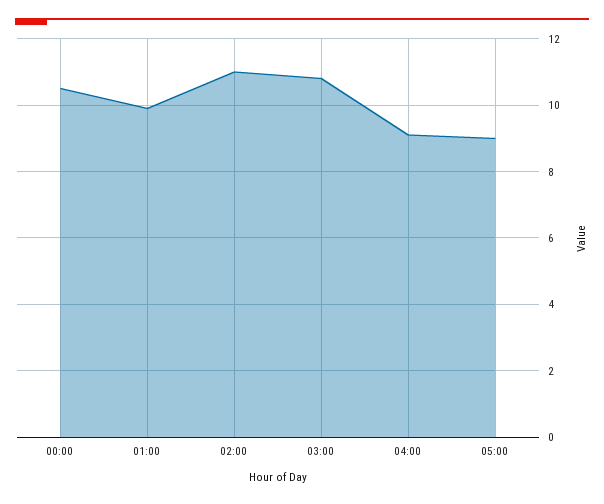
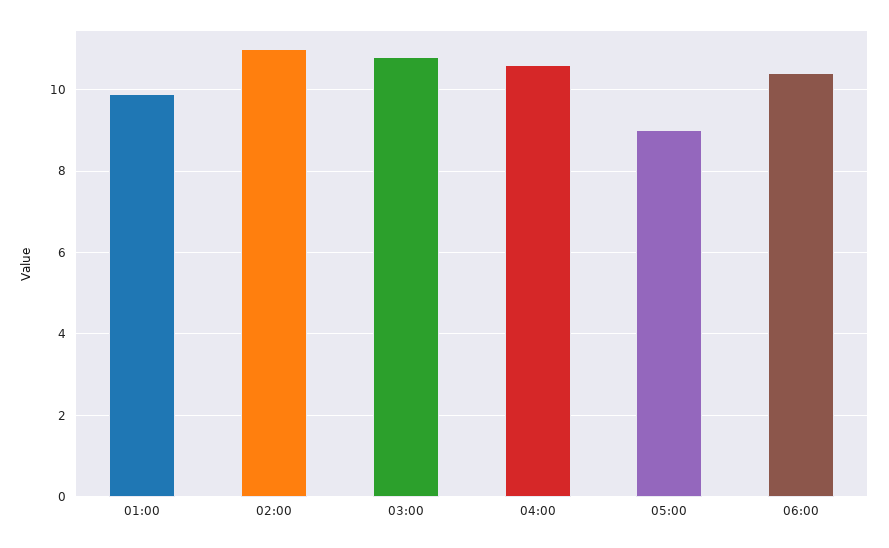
00:00: 10.5 -> none
04:00: 9 -> 10.5
06:00: none -> 10.5

